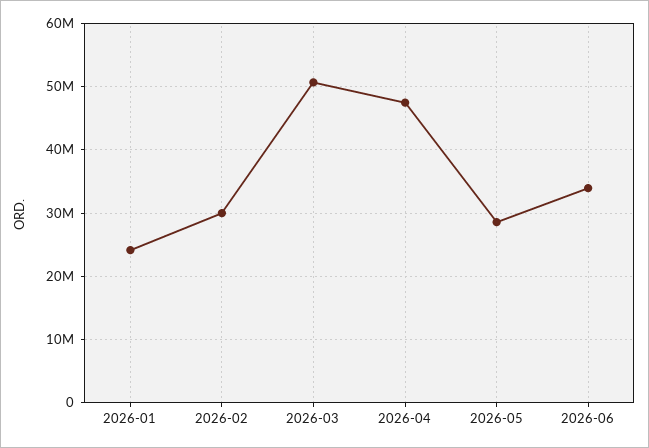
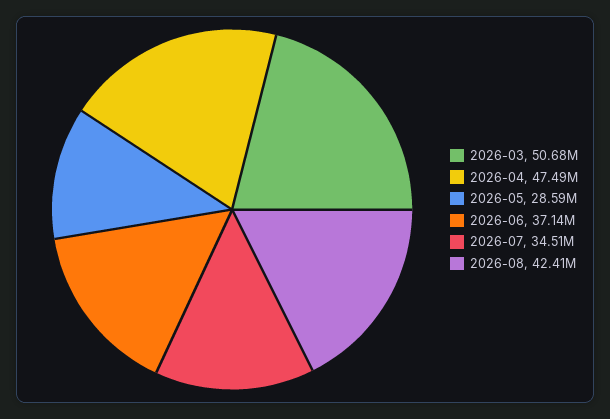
2026-01: 24000000 -> none
2026-02: 30000000 -> none
2026-06: 34000000 -> 37140000
2026-07: none -> 34510000
2026-08: none -> 42410000

